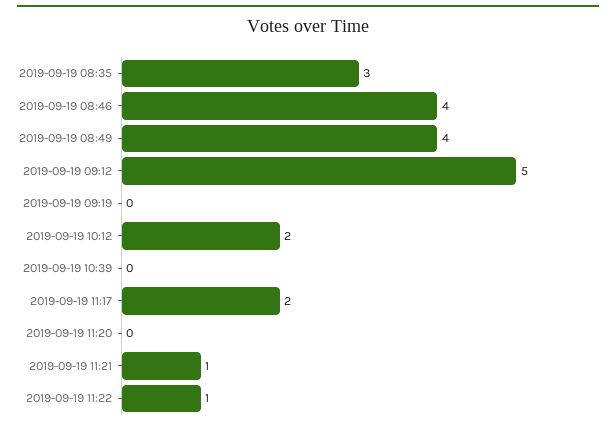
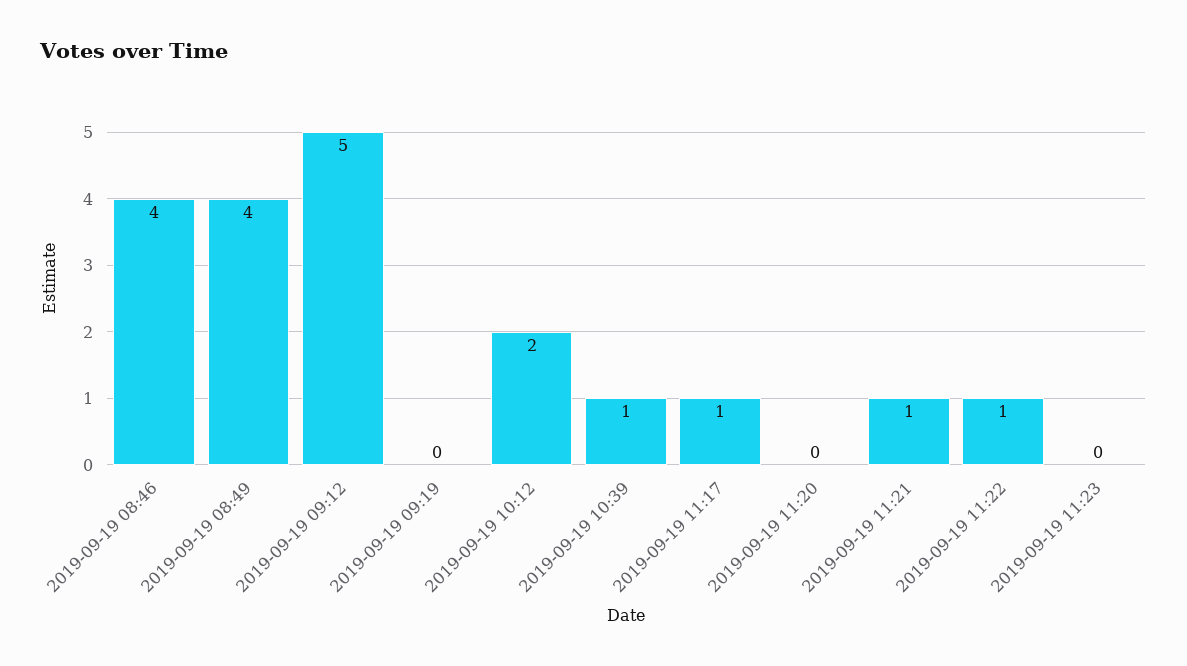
2019-09-19 08:35: 3 -> none
2019-09-19 10:39: 0 -> 1
2019-09-19 11:17: 2 -> 1
2019-09-19 11:23: none -> 0

